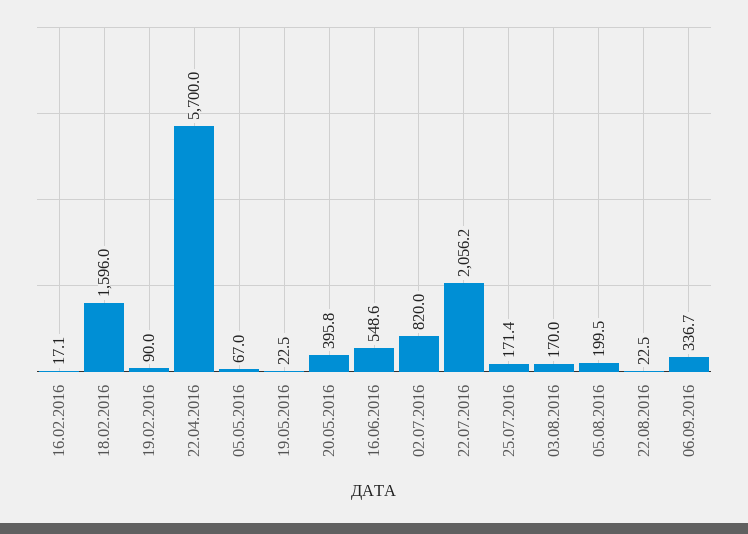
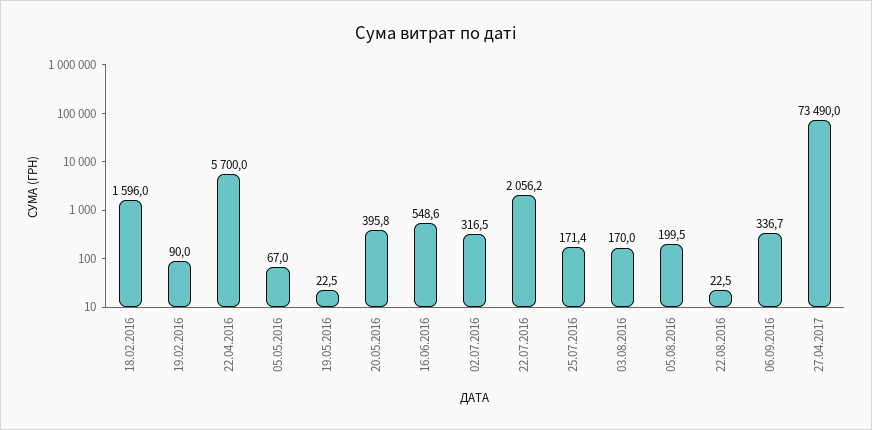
16.02.2016: 17.1 -> none
02.07.2016: 820 -> 316.5
27.04.2017: none -> 73490

